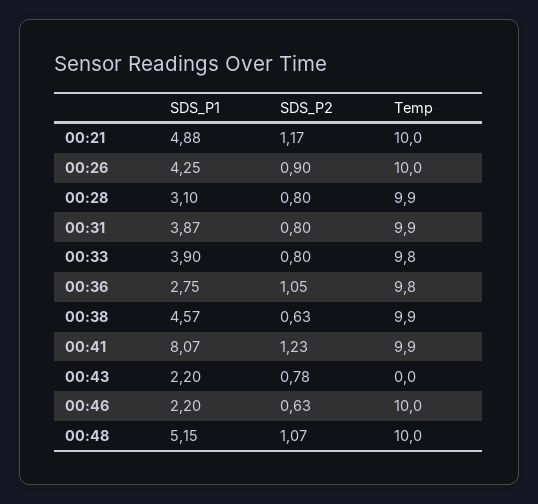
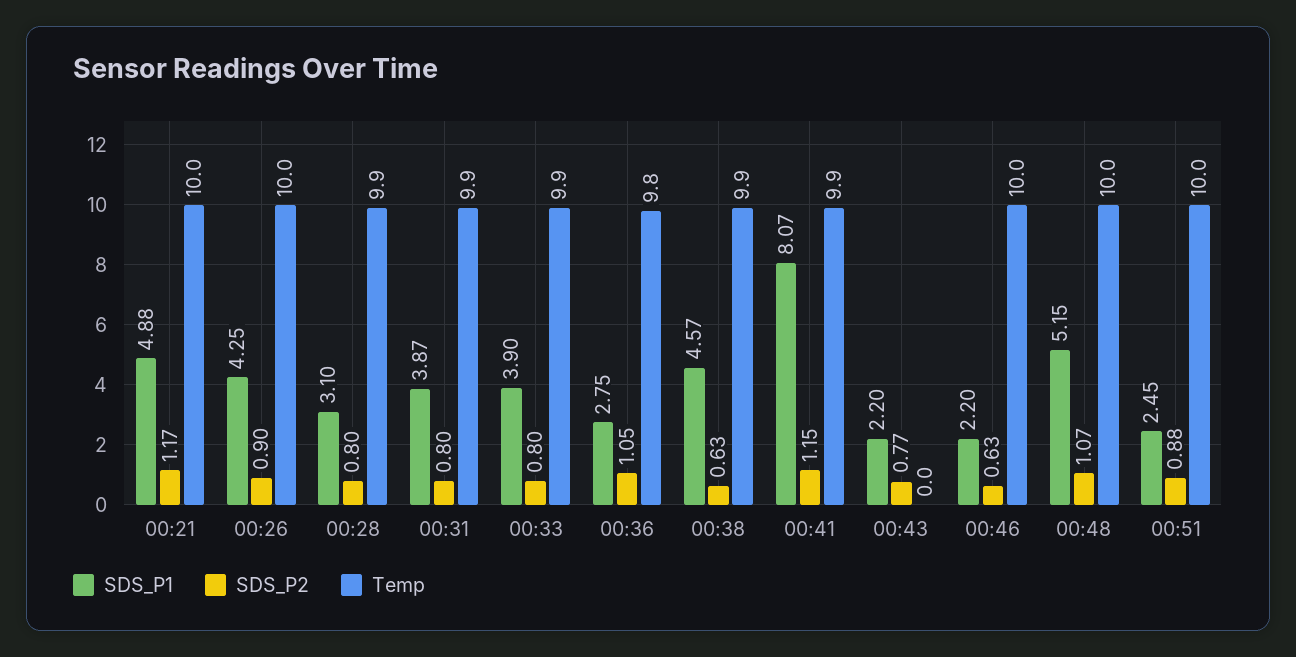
Temp, 00:33: 9.8 -> 9.9
SDS_P2, 00:41: 1.23 -> 1.15
SDS_P2, 00:43: 0.78 -> 0.77
SDS_P1, 00:51: none -> 2.45
SDS_P2, 00:51: none -> 0.88
Temp, 00:51: none -> 10

